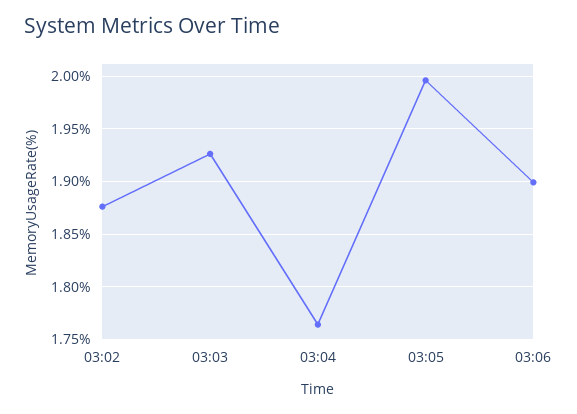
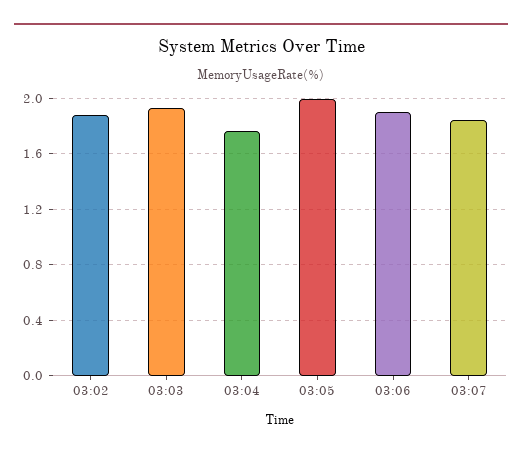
03:07: none -> 1.85

